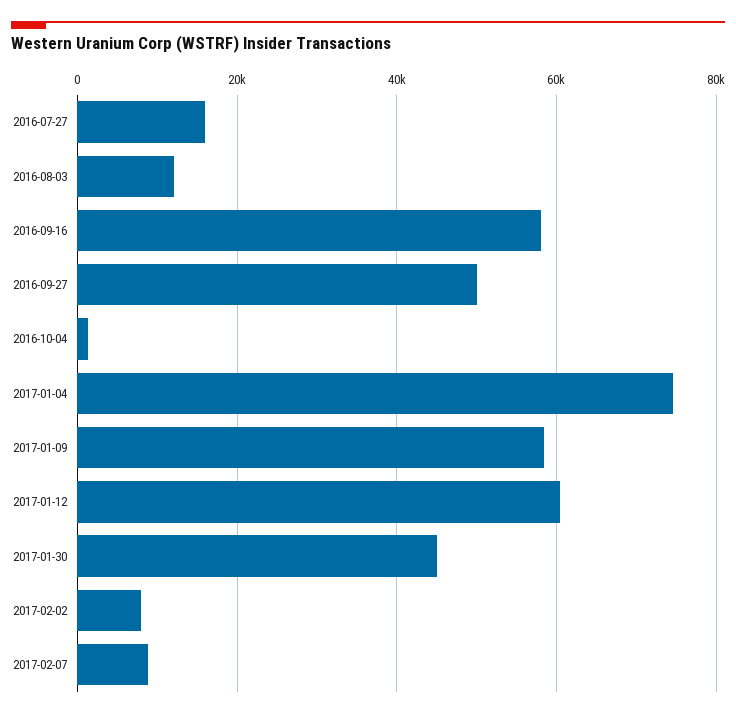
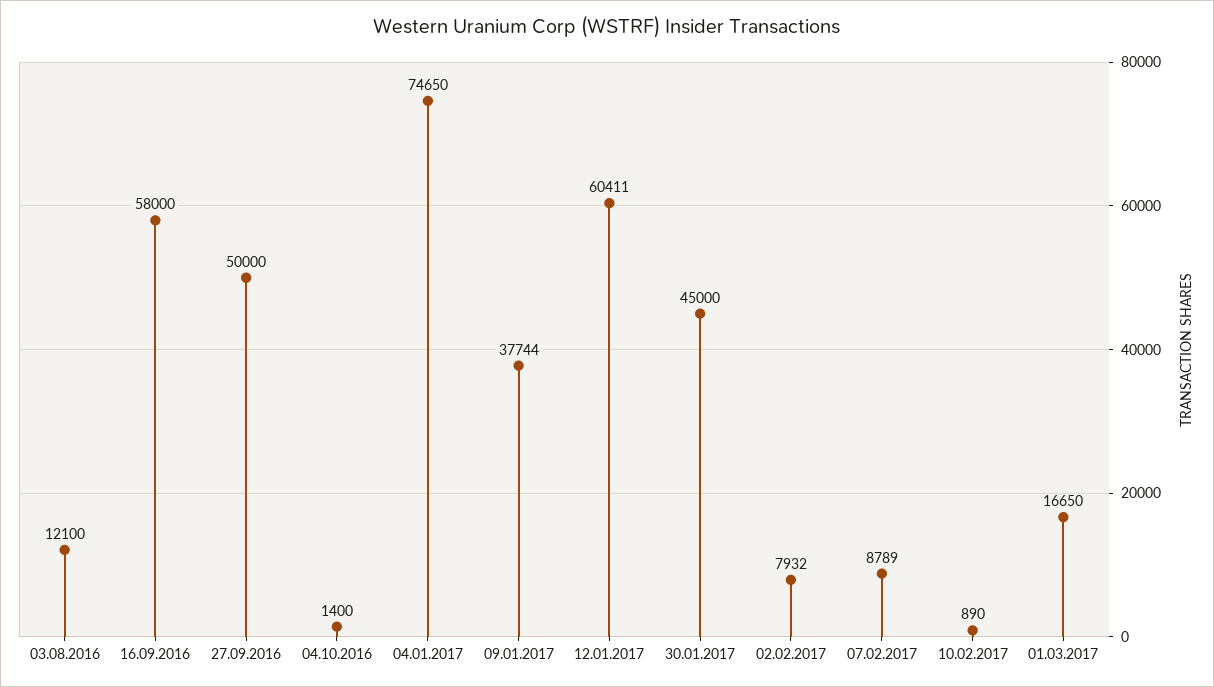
2016-07-27: 16000 -> none
2017-01-09: 58000 -> 37744
10.02.2017: none -> 890
01.03.2017: none -> 16650

